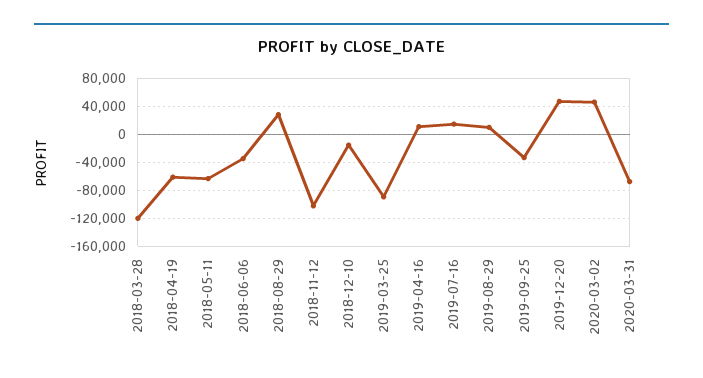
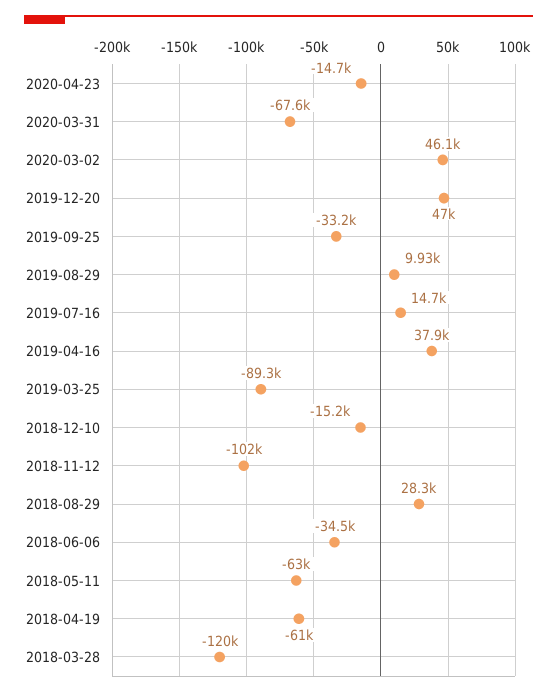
2019-04-16: 10000 -> 37900
2020-04-23: none -> -14700

